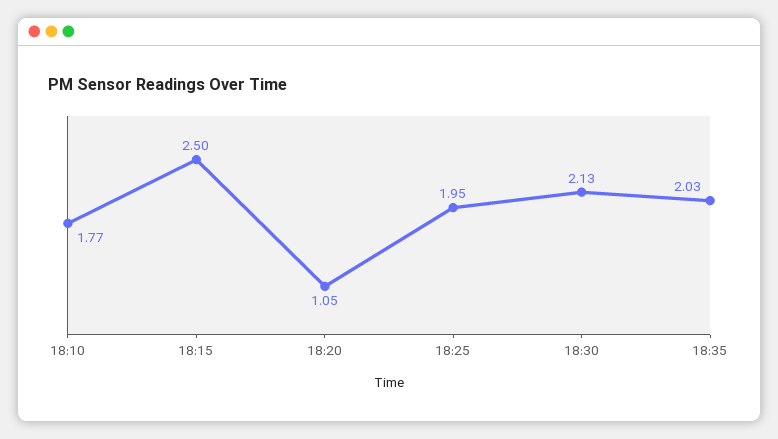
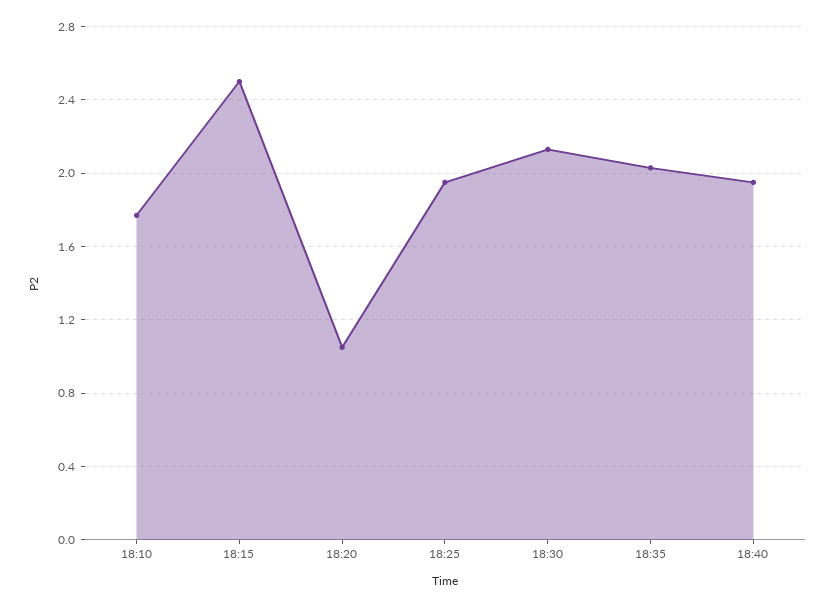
18:40: none -> 1.95

